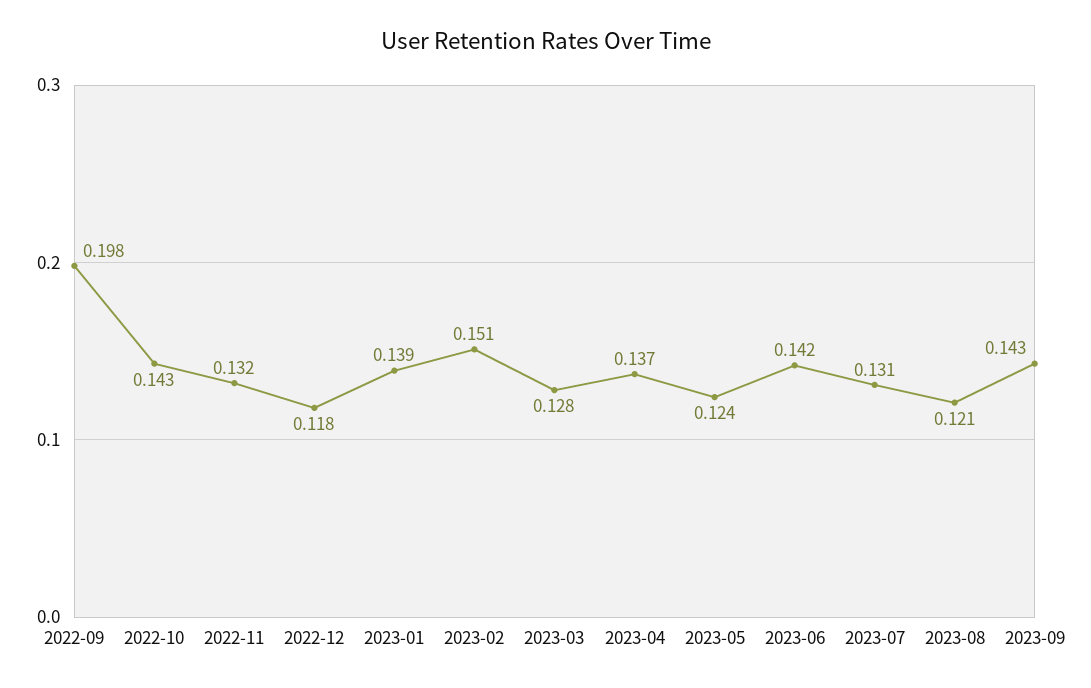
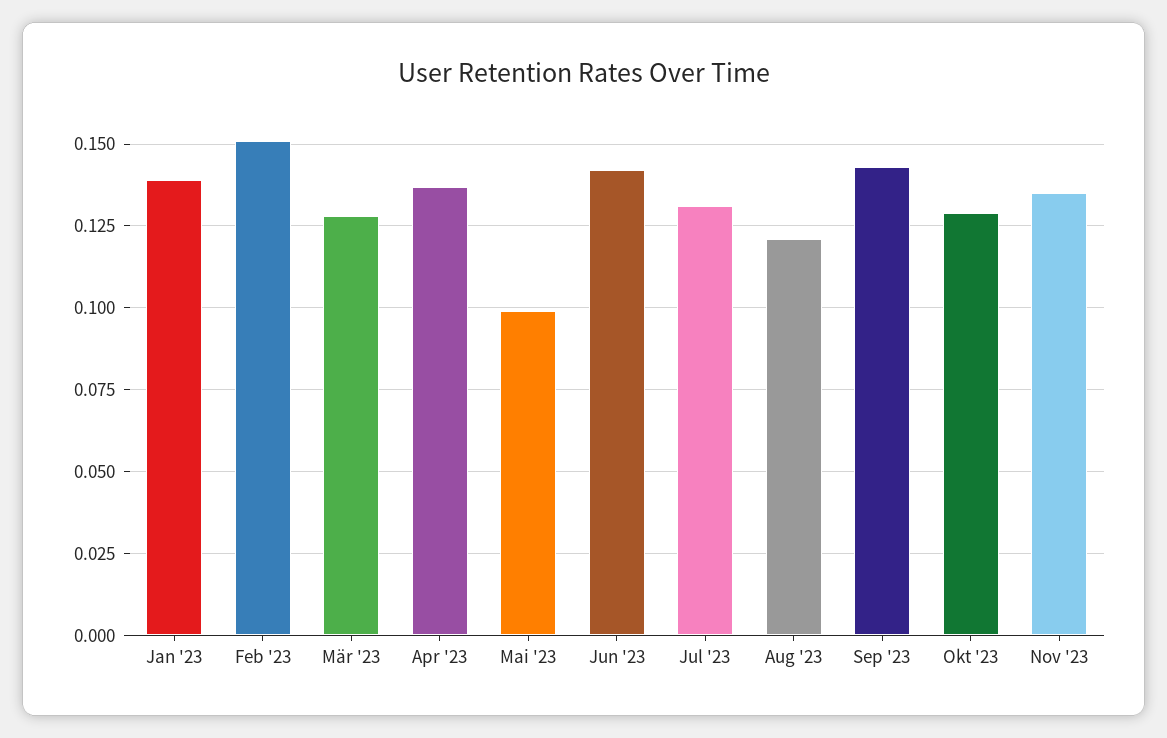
2022-09: 0.198 -> none
2022-10: 0.143 -> none
2022-11: 0.132 -> none
2022-12: 0.118 -> none
2023-05: 0.124 -> 0.1
Okt '23: none -> 0.13
Nov '23: none -> 0.135

